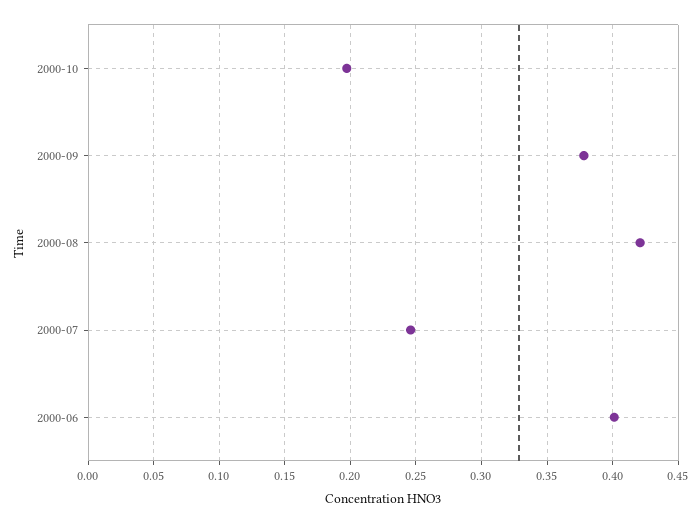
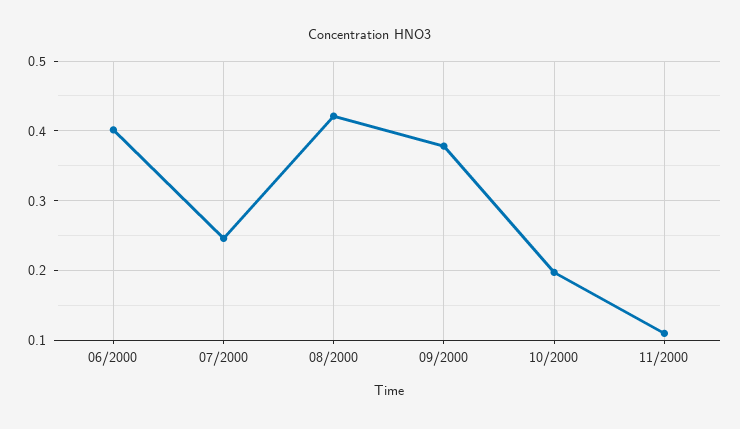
11/2000: none -> 0.11

